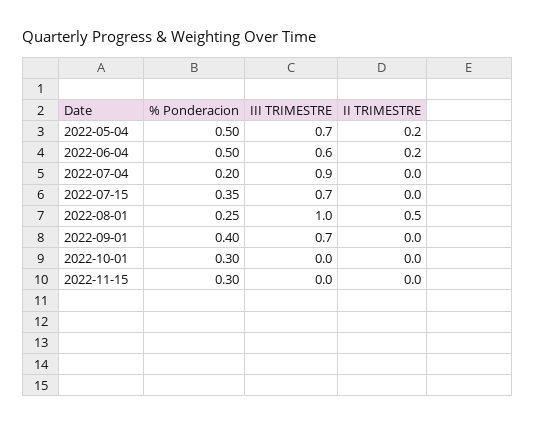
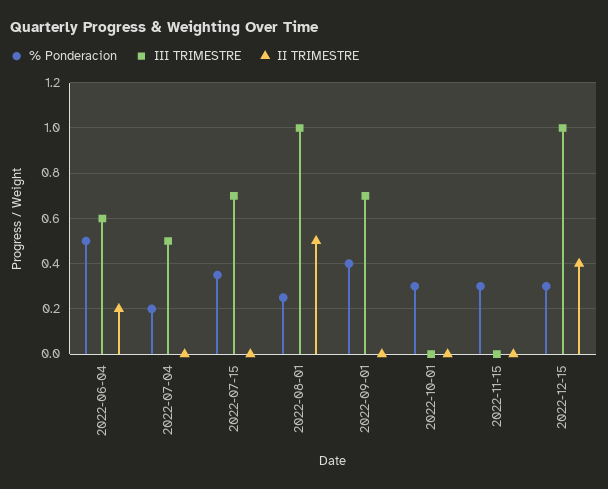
% Ponderacion, 2022-05-04: 0.5 -> none
III TRIMESTRE, 2022-05-04: 0.7 -> none
II TRIMESTRE, 2022-05-04: 0.2 -> none
III TRIMESTRE, 2022-07-04: 0.9 -> 0.5
% Ponderacion, 2022-12-15: none -> 0.3
III TRIMESTRE, 2022-12-15: none -> 1
II TRIMESTRE, 2022-12-15: none -> 0.4

